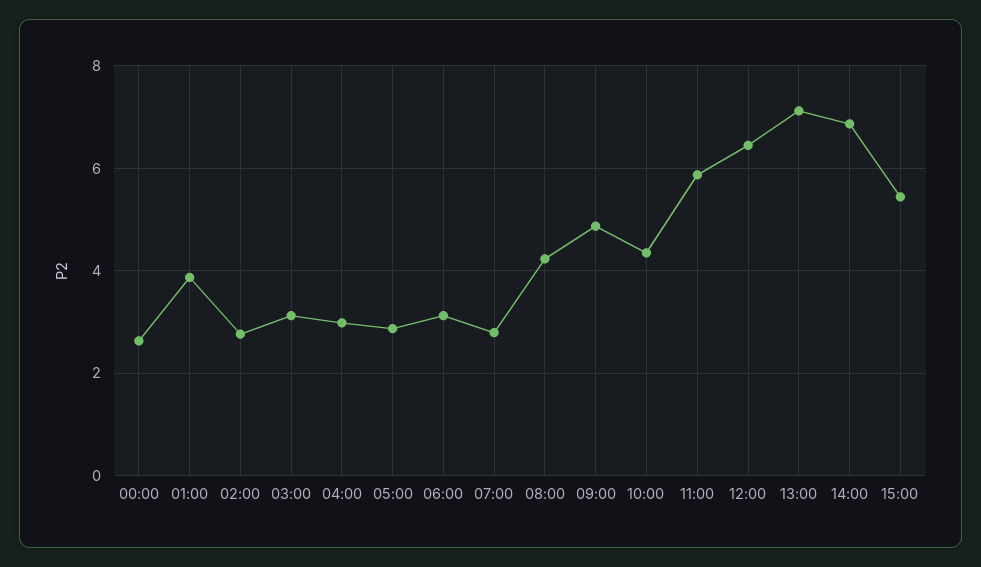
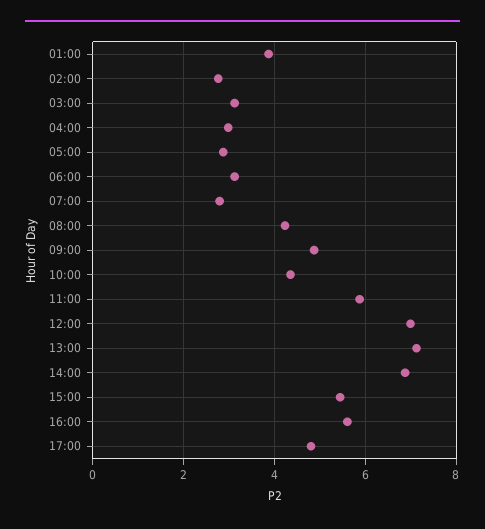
00:00: 2.6 -> none
12:00: 6.4 -> 7
16:00: none -> 5.6
17:00: none -> 4.8

